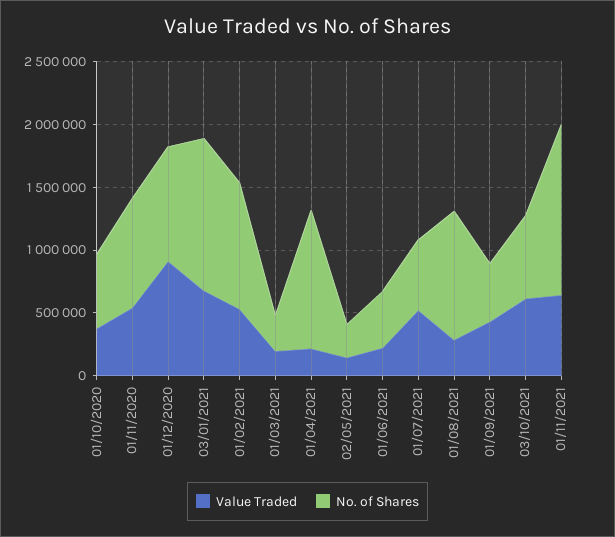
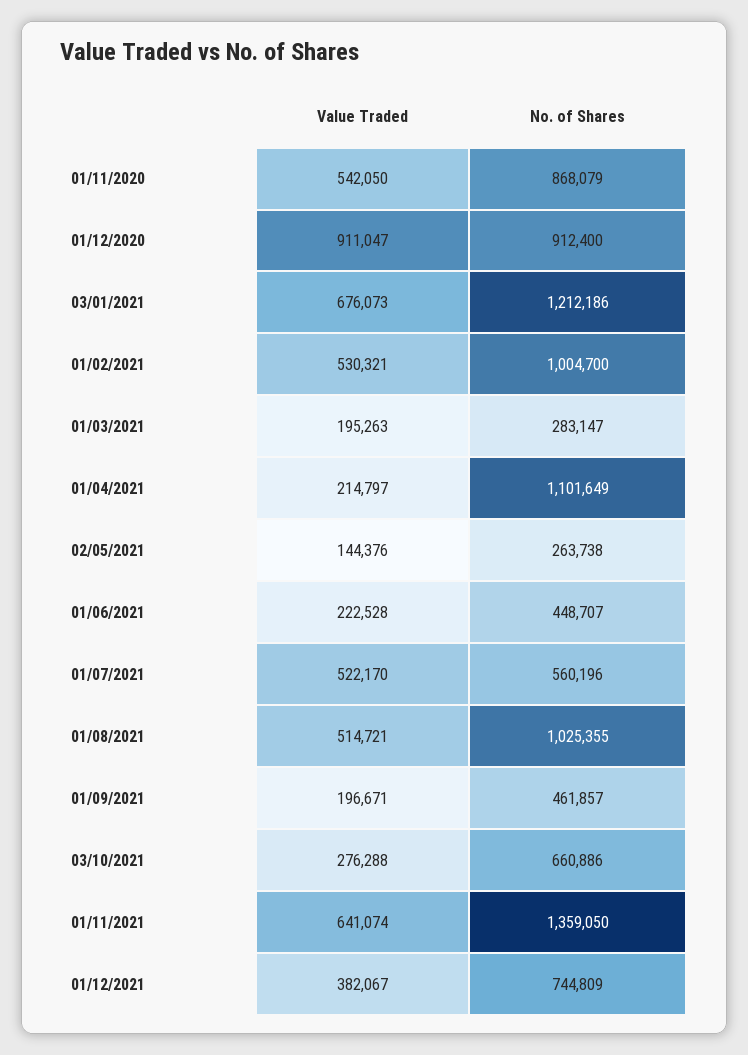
Value Traded, 01/10/2020: 400000 -> none
No. of Shares, 01/10/2020: 600000 -> none
Value Traded, 01/08/2021: 300000 -> 514721
Value Traded, 01/09/2021: 400000 -> 196671
Value Traded, 03/10/2021: 600000 -> 276288
Value Traded, 01/12/2021: none -> 382067
No. of Shares, 01/12/2021: none -> 744809

